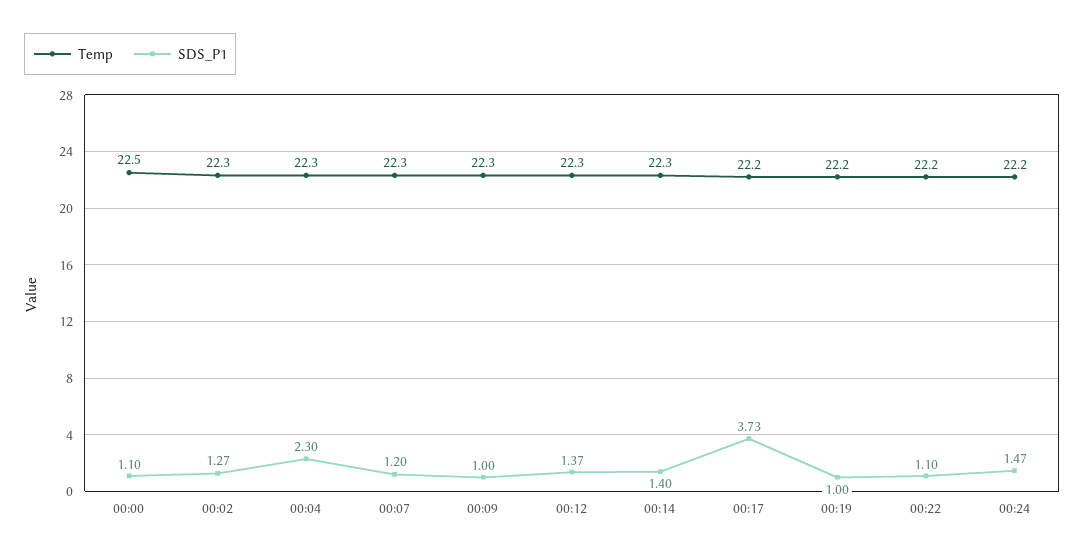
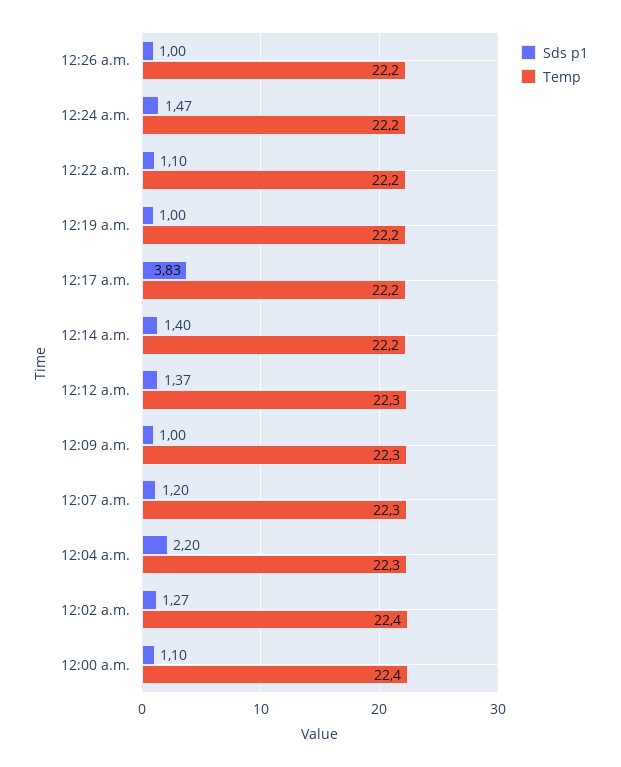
Temp, 00:00: 22.5 -> 22.4
Temp, 00:02: 22.3 -> 22.4
SDS_P1, 00:04: 2.3 -> 2.2
Temp, 00:14: 22.3 -> 22.2
SDS_P1, 00:17: 3.73 -> 3.83
SDS_P1, 12:26 a.m.: none -> 1
Temp, 12:26 a.m.: none -> 22.2

